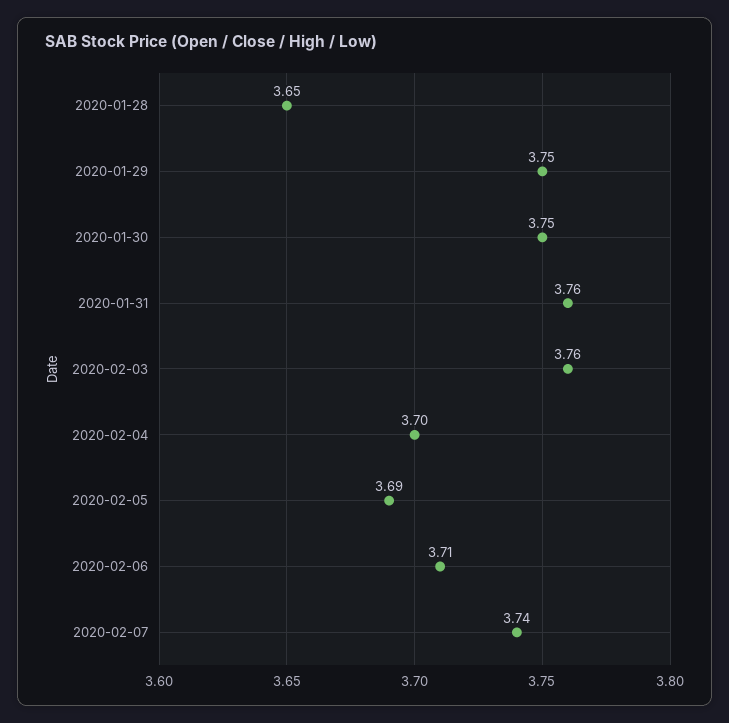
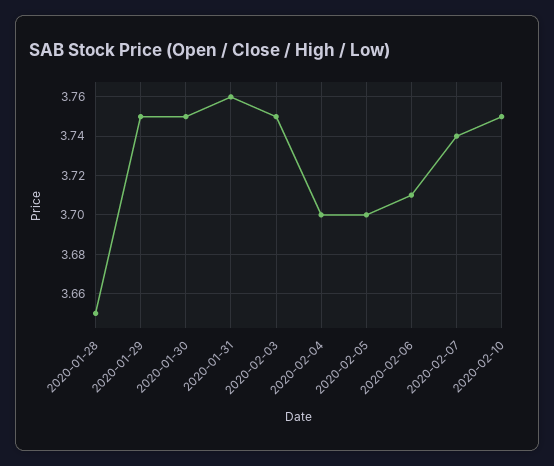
2020-02-03: 3.76 -> 3.75
2020-02-05: 3.69 -> 3.7
2020-02-10: none -> 3.75

